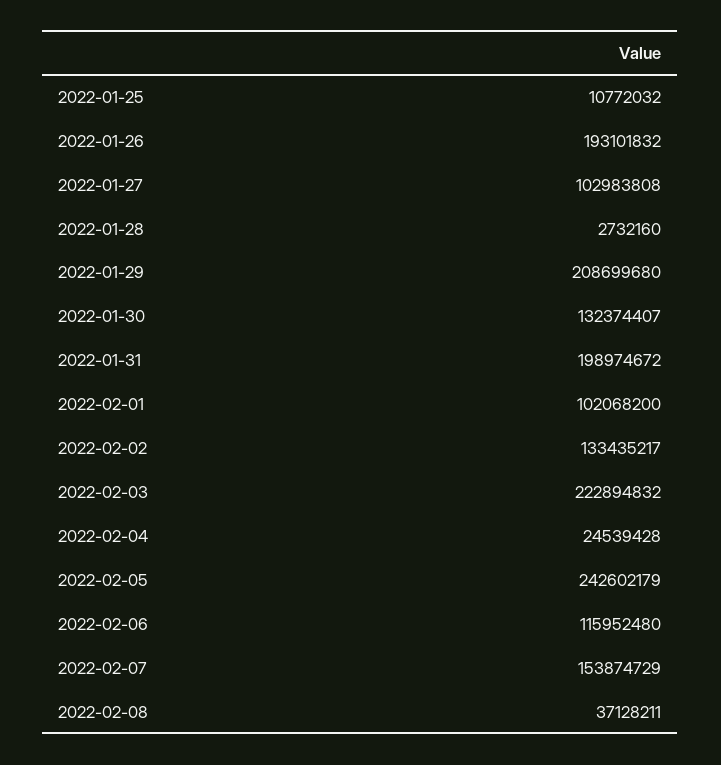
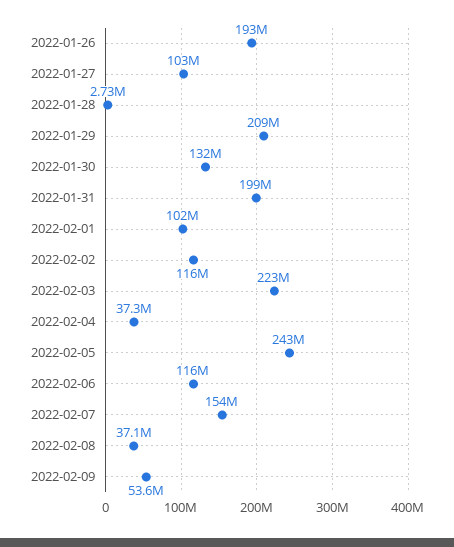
2022-01-25: 10772032 -> none
2022-02-02: 133435217 -> 116000000
2022-02-04: 24539428 -> 37300000
2022-02-09: none -> 53600000

